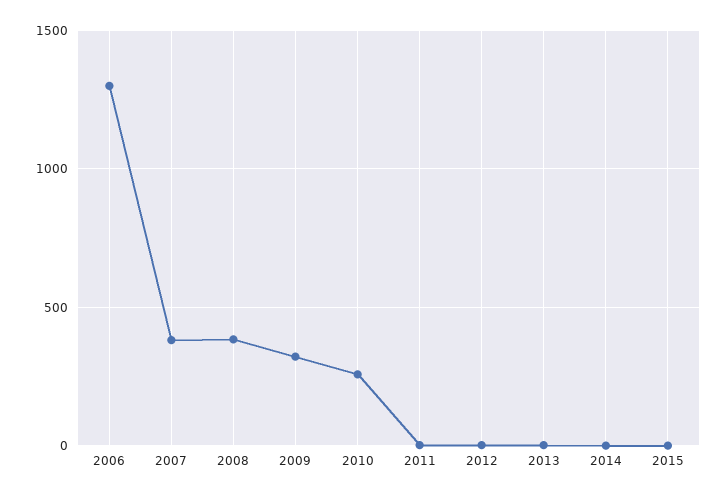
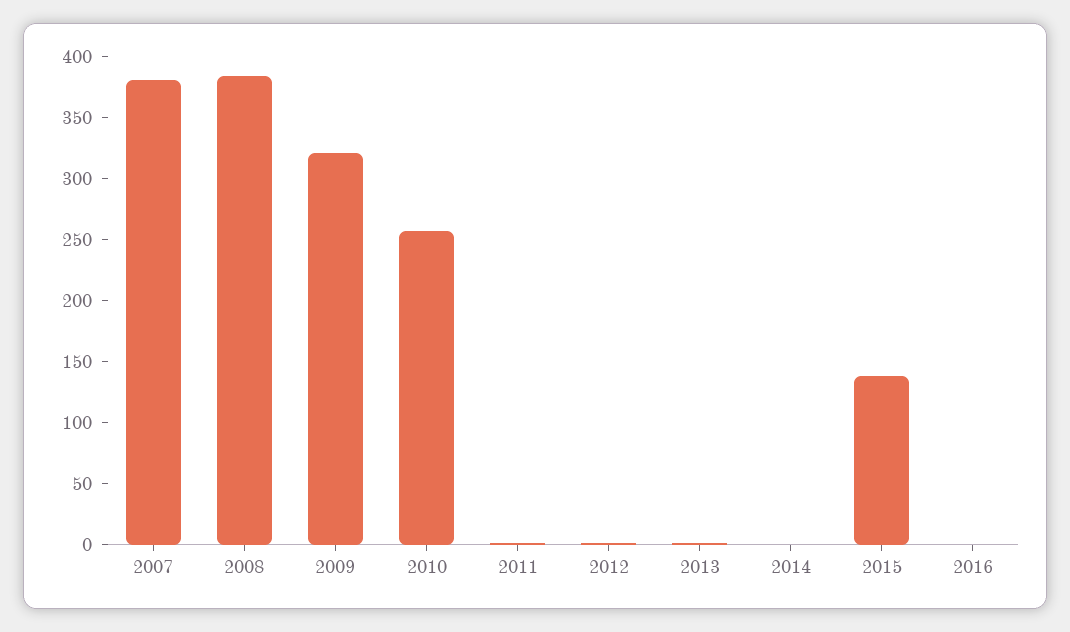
2006: 1300 -> none
2015: 0 -> 140
2016: none -> 0

